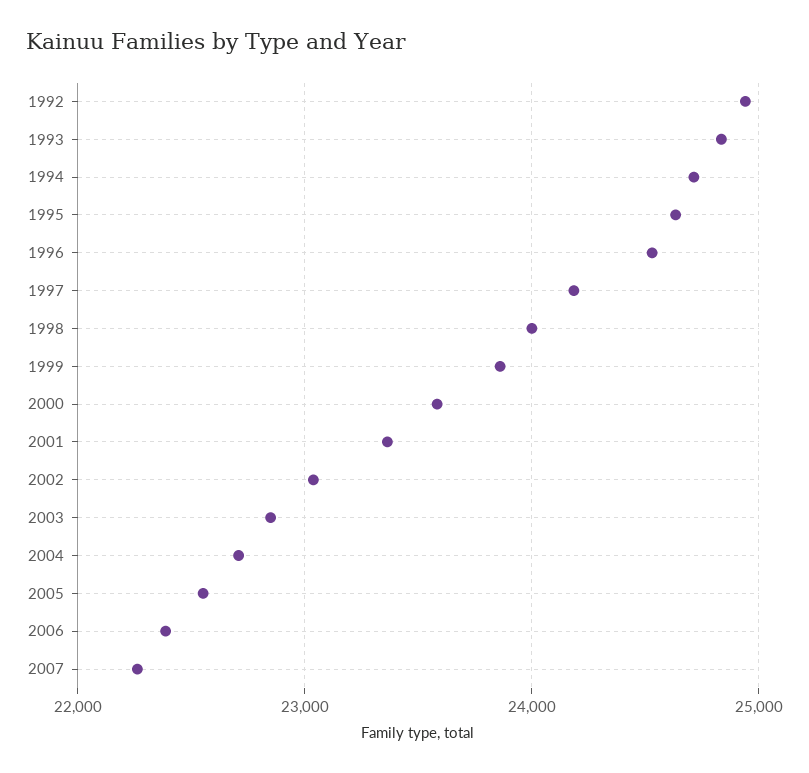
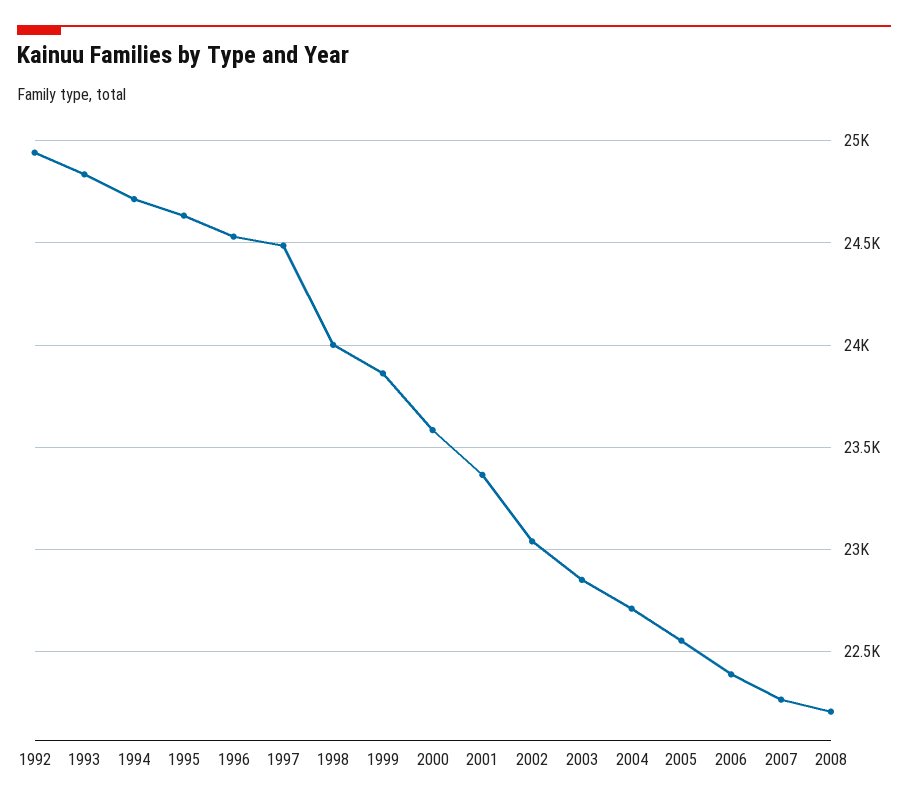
1997: 24200 -> 24500
2008: none -> 22200

